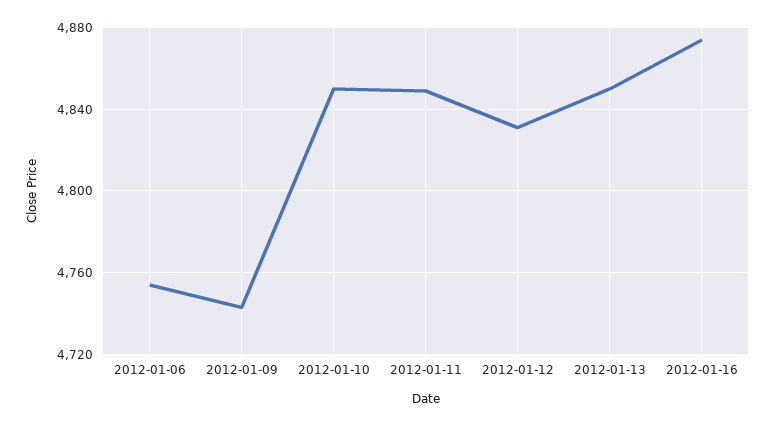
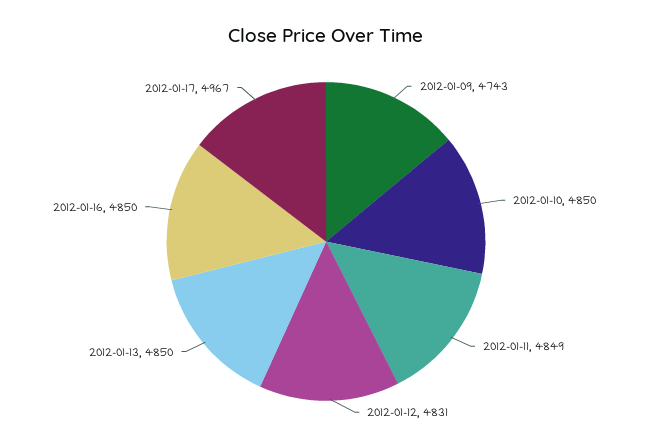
2012-01-06: 4755 -> none
2012-01-16: 4875 -> 4850
2012-01-17: none -> 4967

